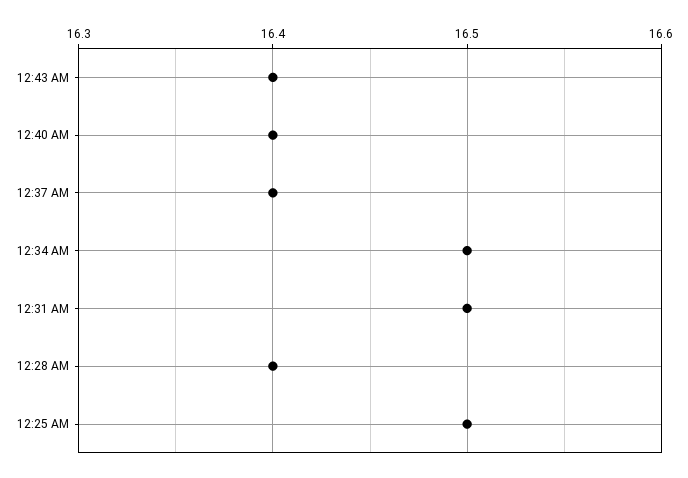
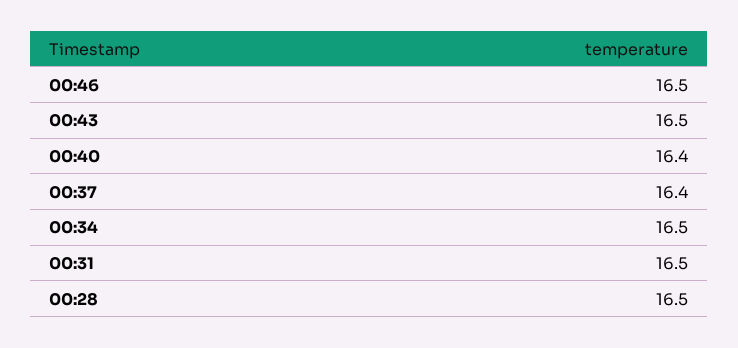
12:43 AM: 16.4 -> 16.5
12:28 AM: 16.4 -> 16.5
12:25 AM: 16.5 -> none
00:46: none -> 16.5

